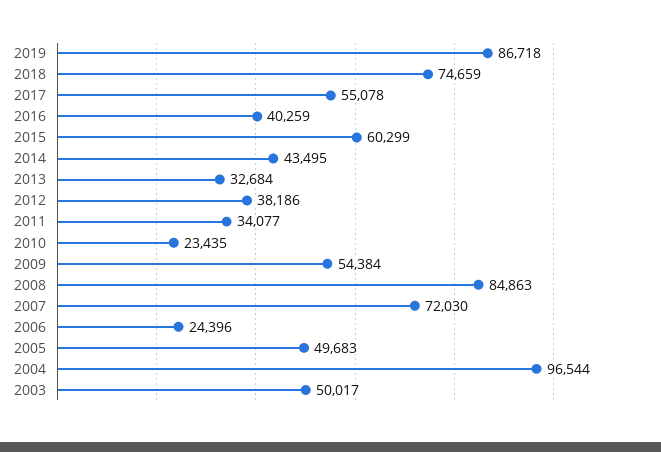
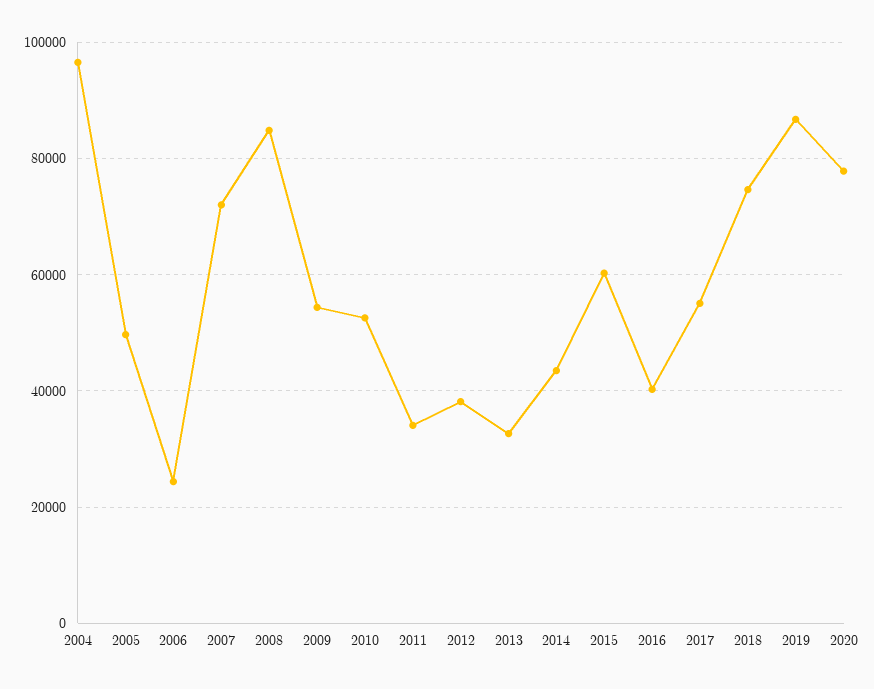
2010: 23435 -> 52000
2003: 50017 -> none
2020: none -> 78000

